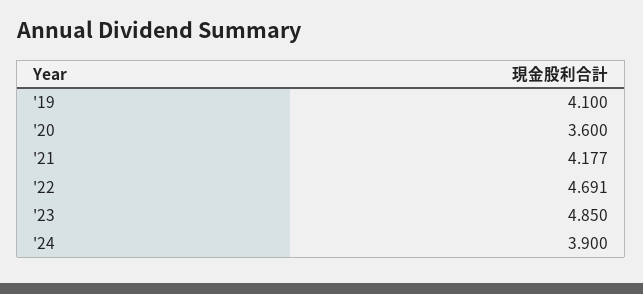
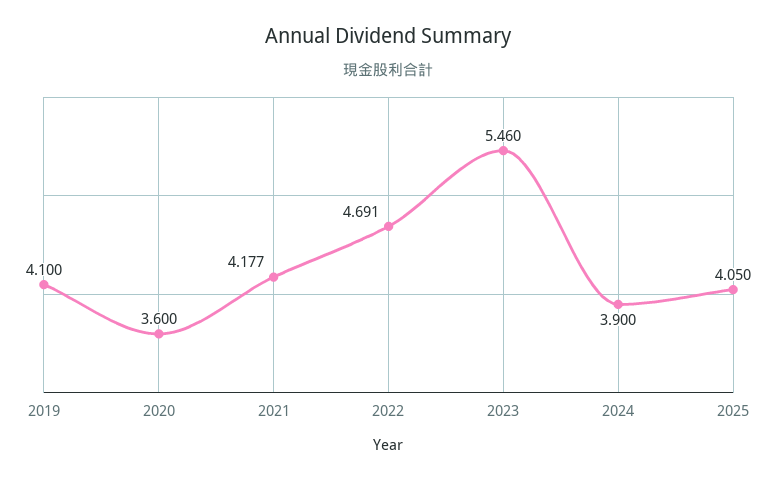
'23: 4.85 -> 5.46
2025: none -> 4.05

